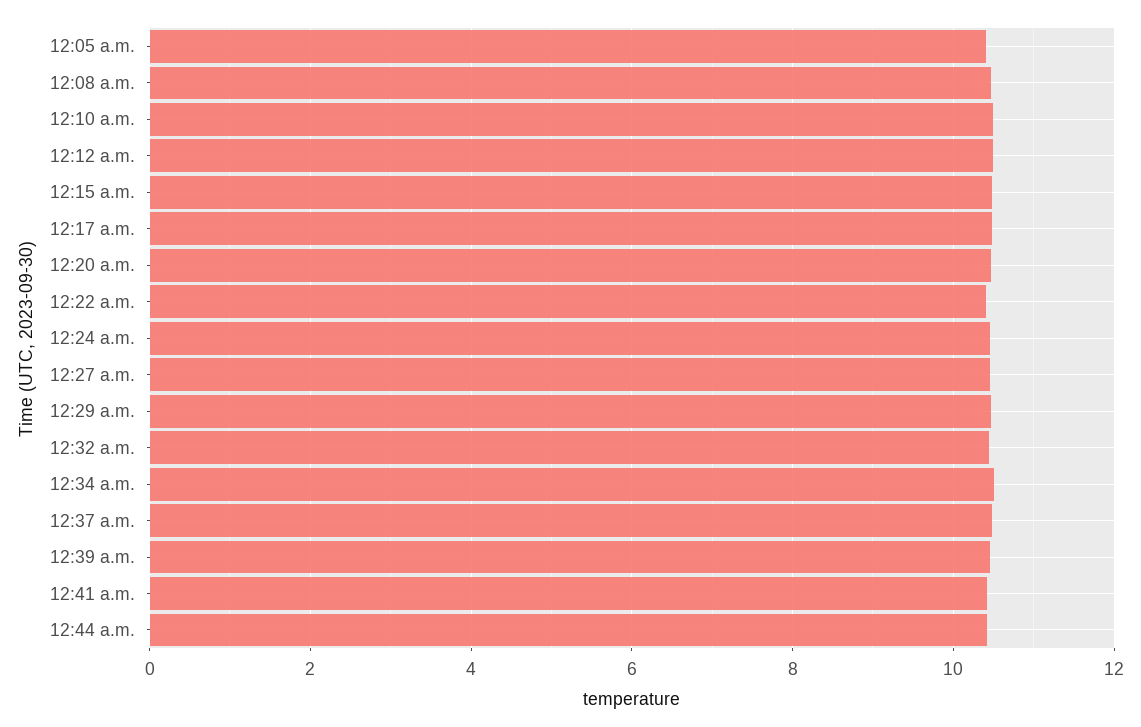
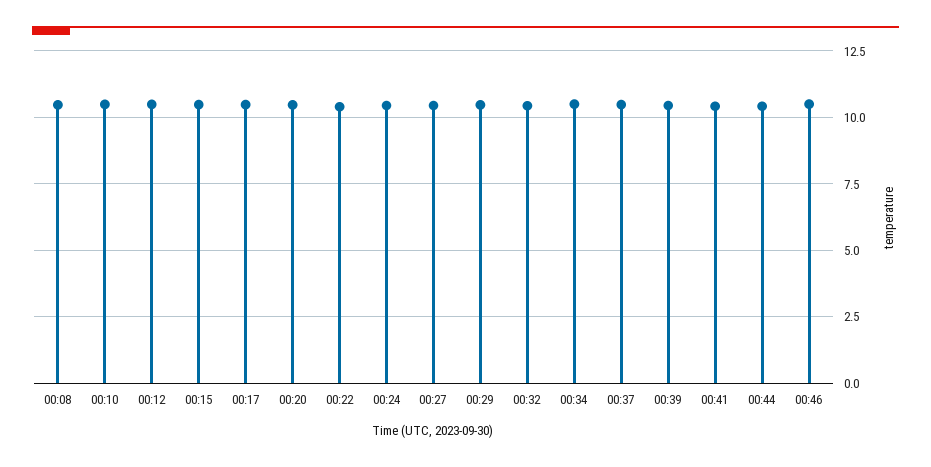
12:05 a.m.: 10.4 -> none
00:46: none -> 10.5

